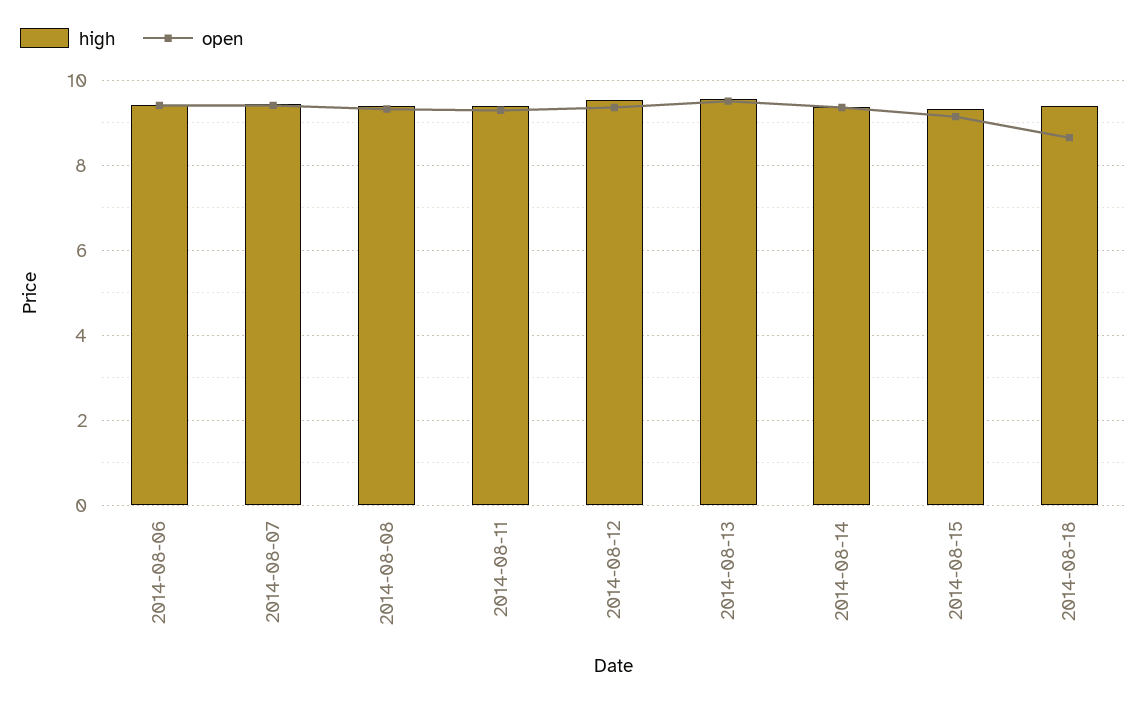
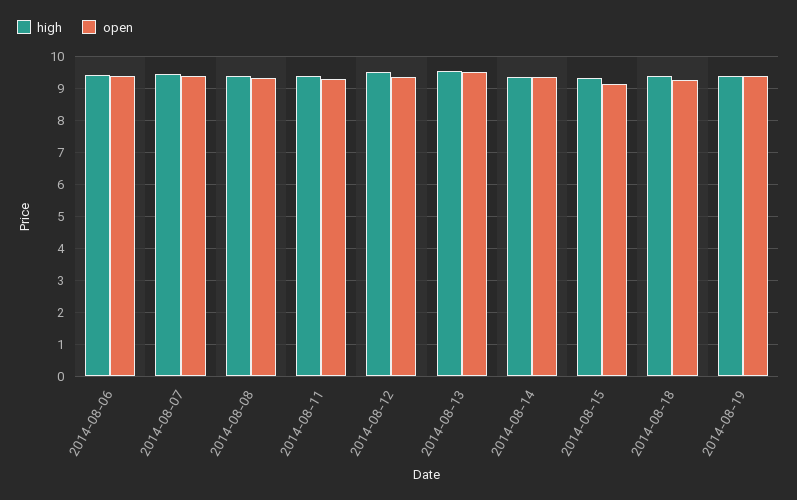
open, 2014-08-18: 8.6 -> 9.2
high, 2014-08-19: none -> 9.4
open, 2014-08-19: none -> 9.4

